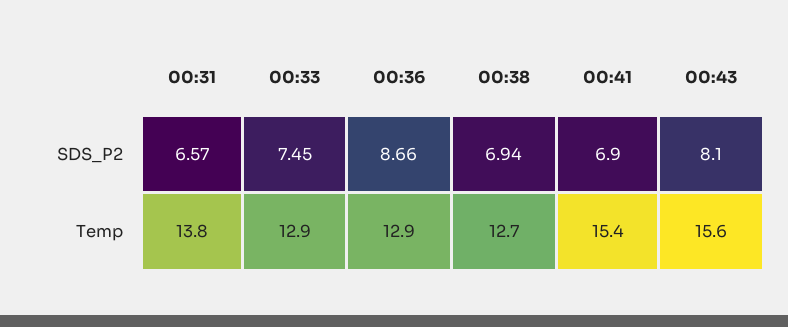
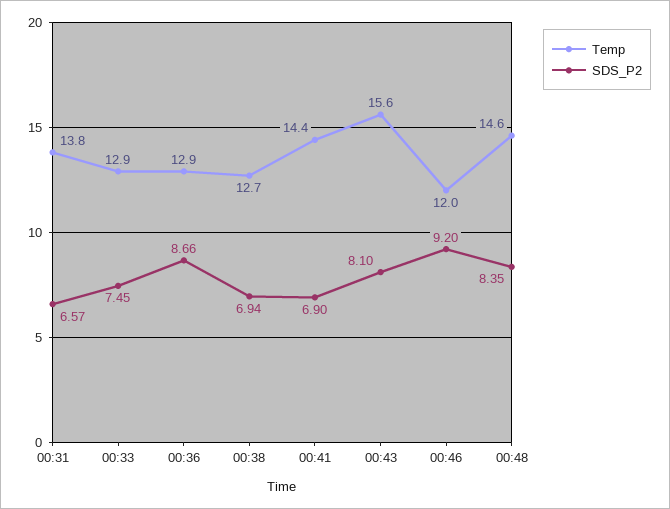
Temp, 00:41: 15.4 -> 14.4
Temp, 00:46: none -> 12
SDS_P2, 00:46: none -> 9.2
Temp, 00:48: none -> 14.6
SDS_P2, 00:48: none -> 8.35

